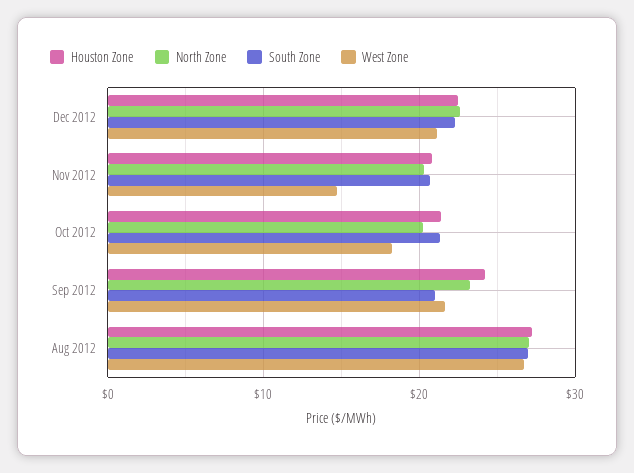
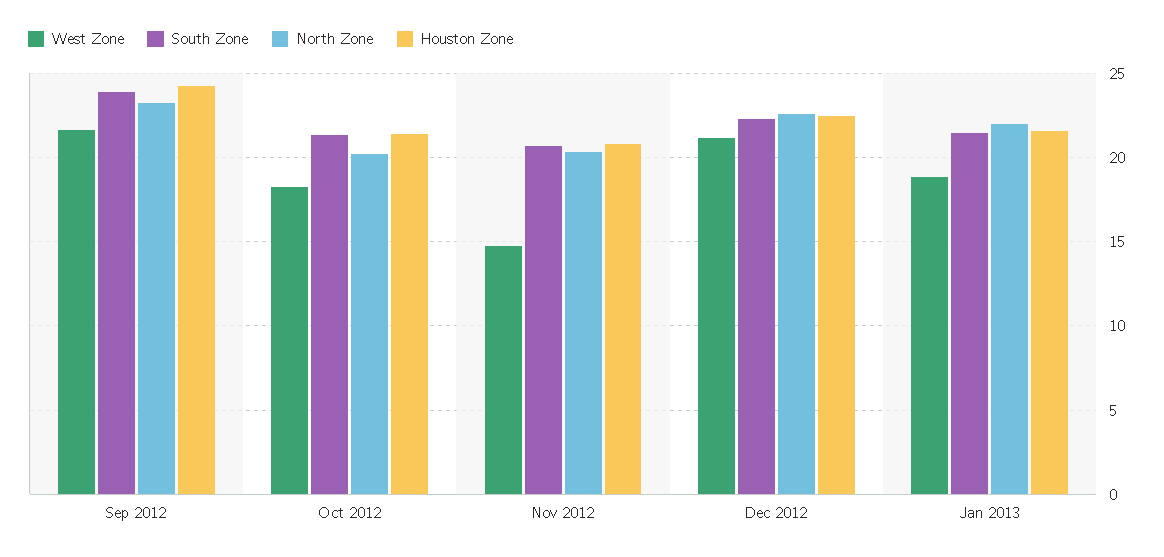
South Zone, Sep 2012: 21 -> 24
Houston Zone, Aug 2012: 27 -> none
North Zone, Aug 2012: 27 -> none
South Zone, Aug 2012: 27 -> none
West Zone, Aug 2012: 27 -> none
West Zone, Jan 2013: none -> 19
South Zone, Jan 2013: none -> 21.5
North Zone, Jan 2013: none -> 22
Houston Zone, Jan 2013: none -> 21.5

